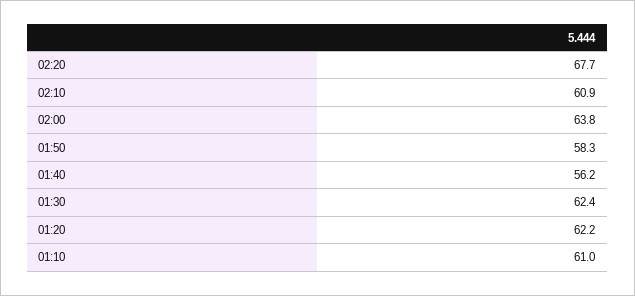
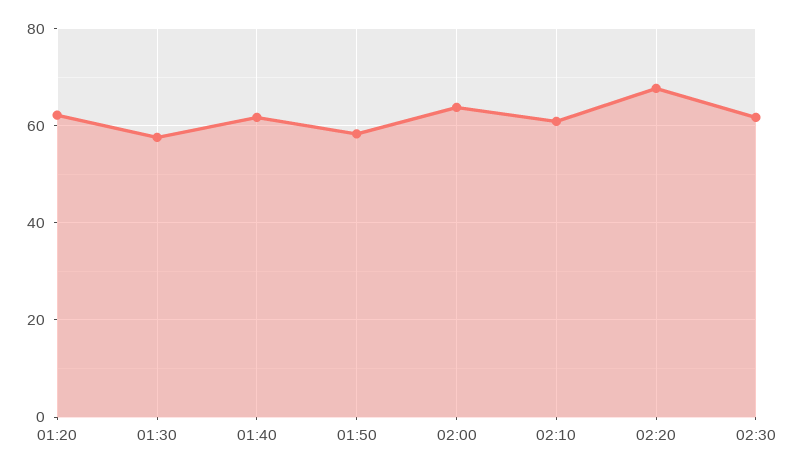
01:40: 56.2 -> 62
01:30: 62.4 -> 58
01:10: 61 -> none
02:30: none -> 62

